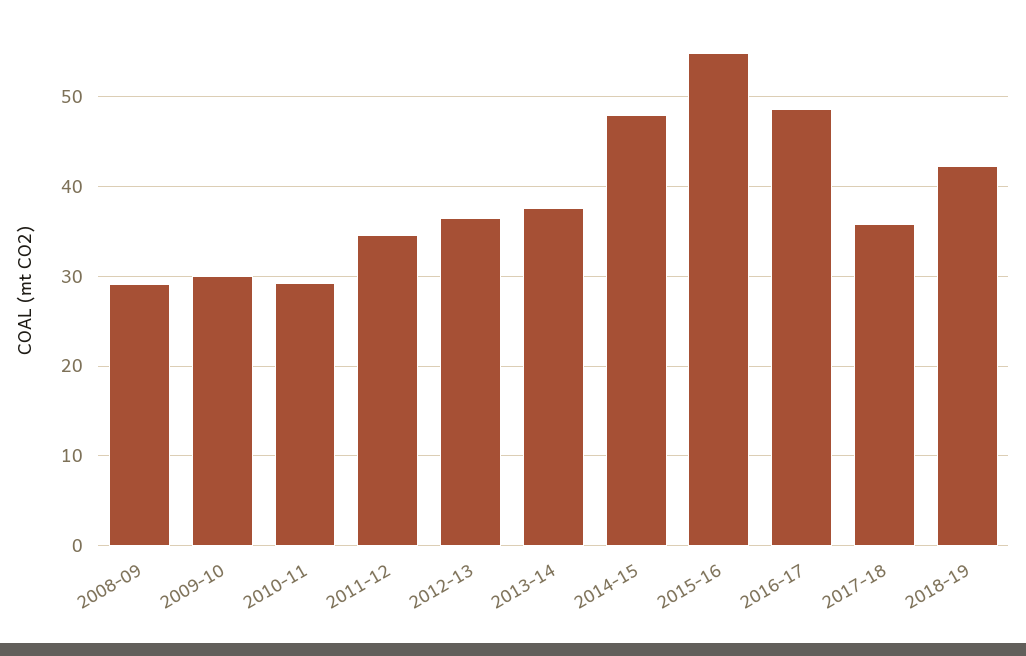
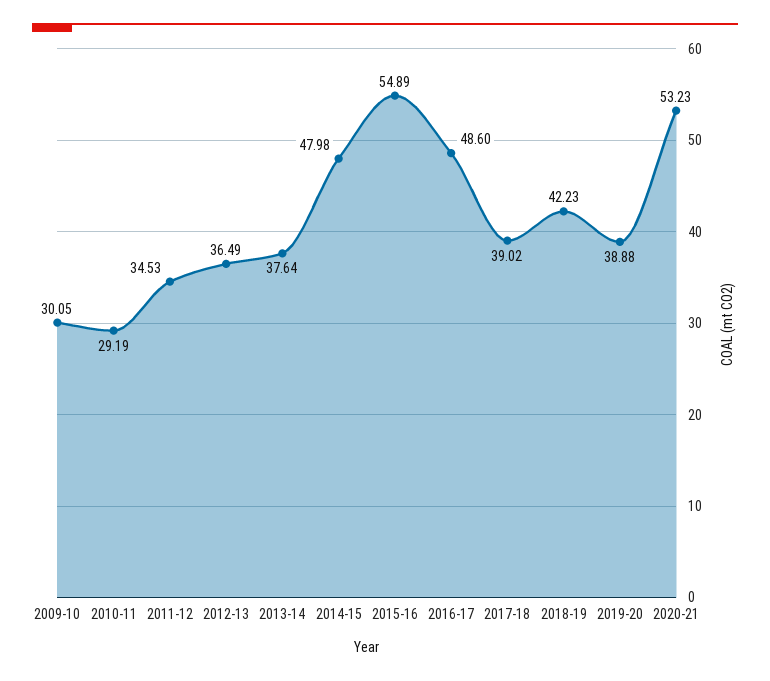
2008-09: 29 -> none
2017-18: 36 -> 39.02
2019-20: none -> 38.88
2020-21: none -> 53.23

